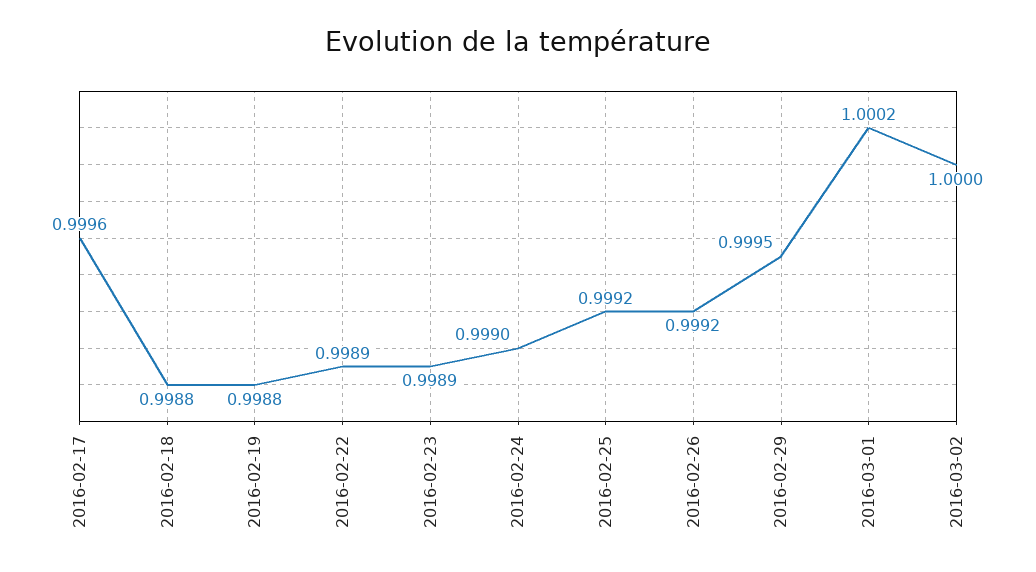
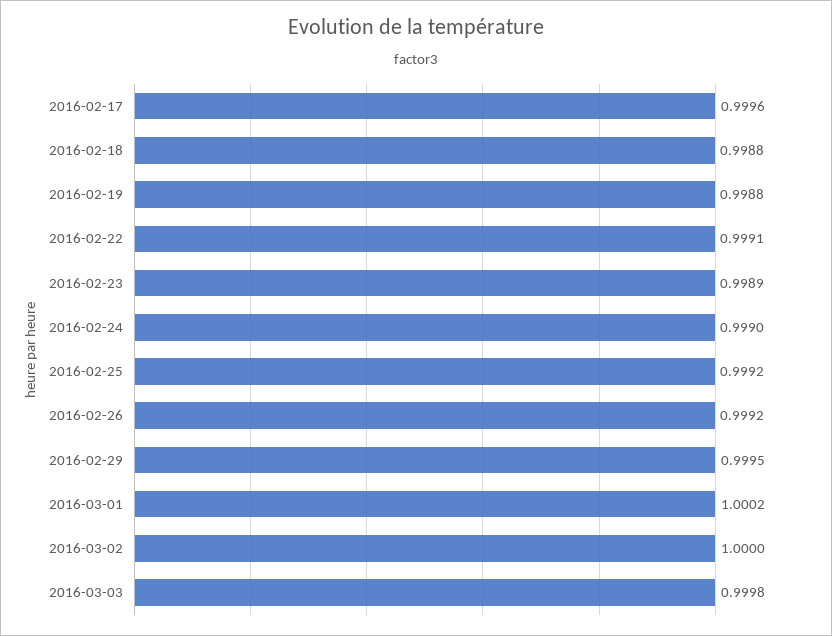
2016-02-22: 0.9989 -> 0.9991
2016-03-03: none -> 0.9998

